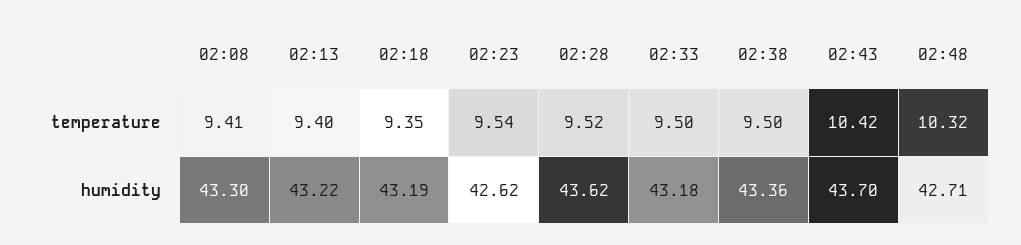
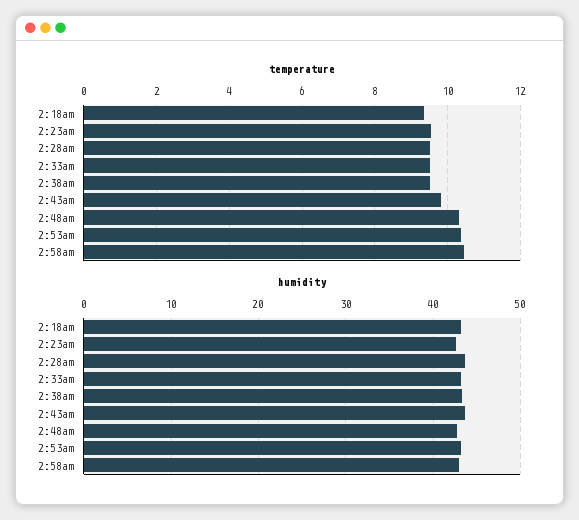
temperature, 02:08: 9.41 -> none
temperature, 02:13: 9.4 -> none
temperature, 02:43: 10.42 -> 9.8
humidity, 02:08: 43.3 -> none
humidity, 02:13: 43.22 -> none
temperature, 2:53am: none -> 10.4
temperature, 2:58am: none -> 10.4
humidity, 2:53am: none -> 43
humidity, 2:58am: none -> 43

